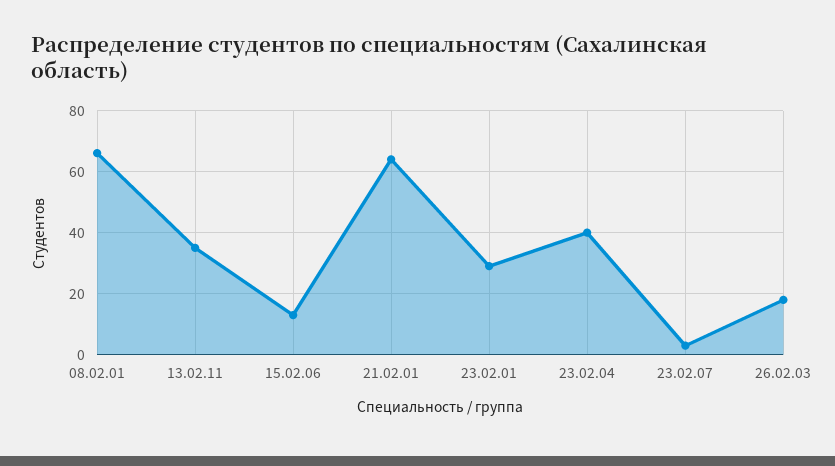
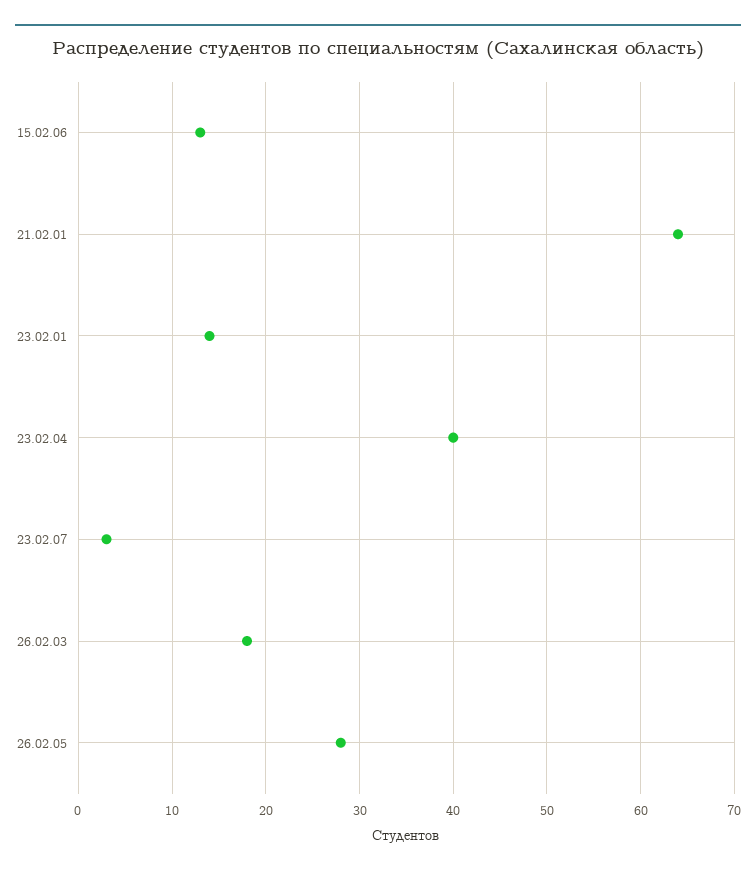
08.02.01: 65 -> none
13.02.11: 35 -> none
23.02.01: 30 -> 14
26.02.05: none -> 28

